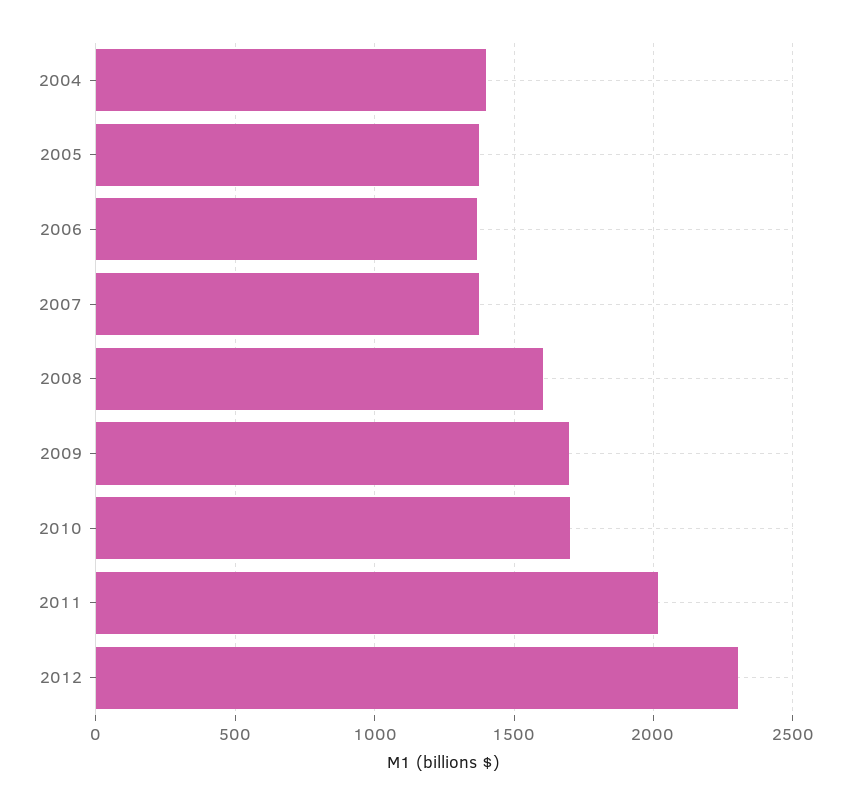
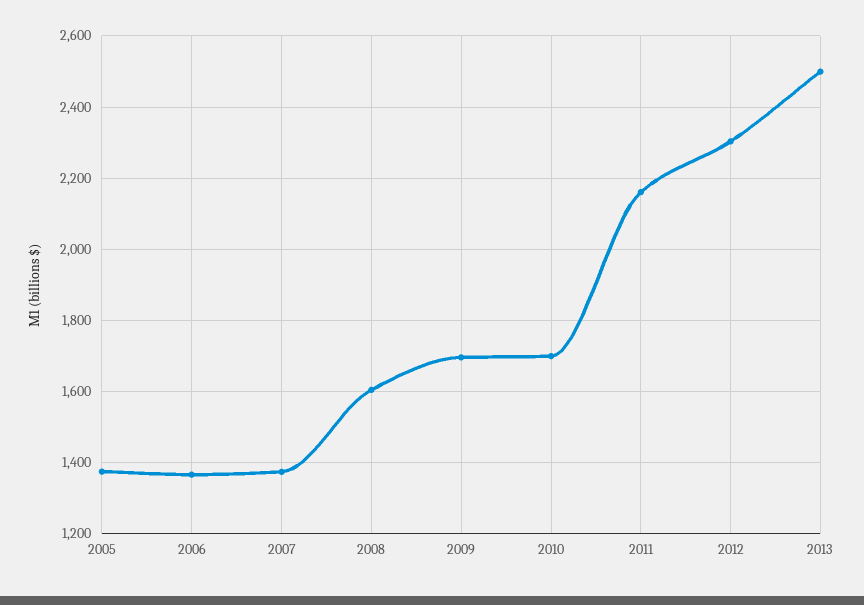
2004: 1400 -> none
2011: 2000 -> 2160
2013: none -> 2500

